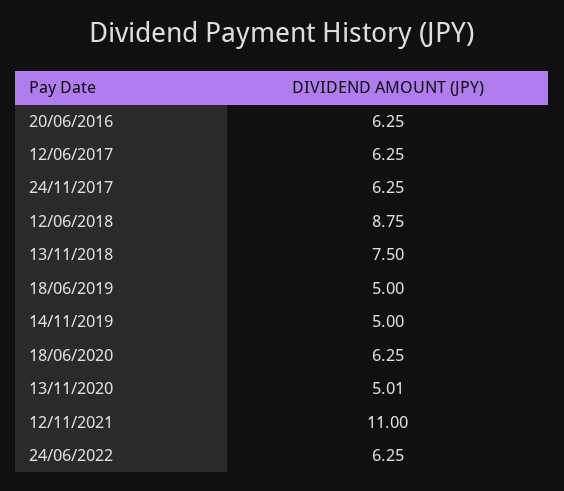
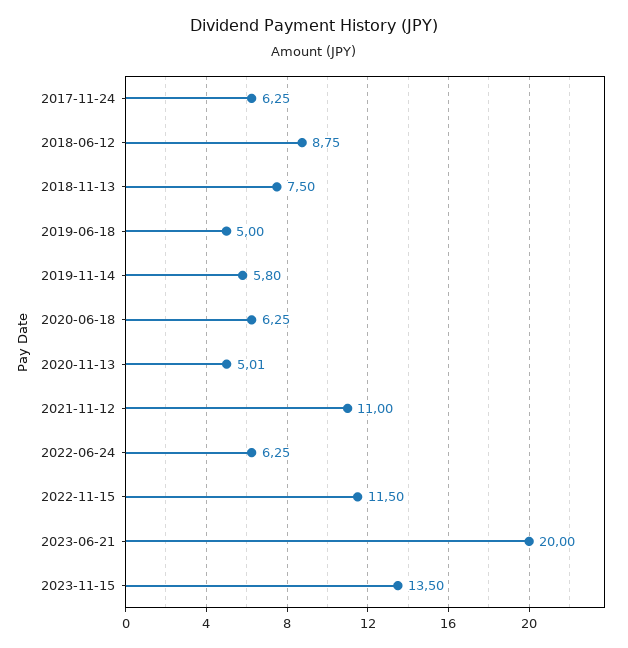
20/06/2016: 6.25 -> none
12/06/2017: 6.25 -> none
14/11/2019: 5 -> 5.8
2022-11-15: none -> 11.5
2023-06-21: none -> 20
2023-11-15: none -> 13.5

